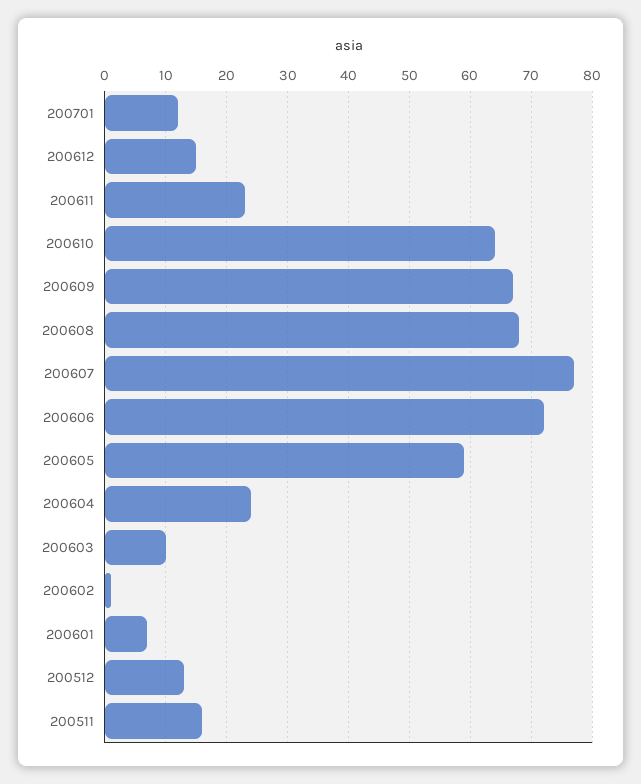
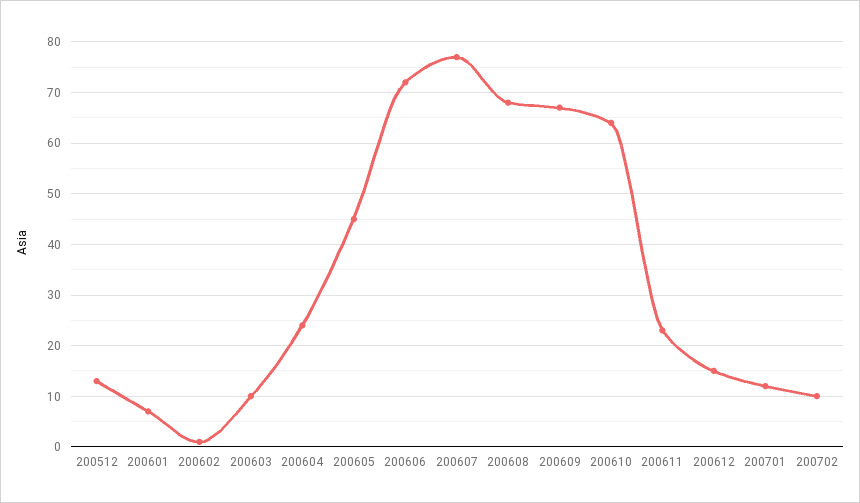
200605: 59 -> 45
200511: 16 -> none
200702: none -> 10

